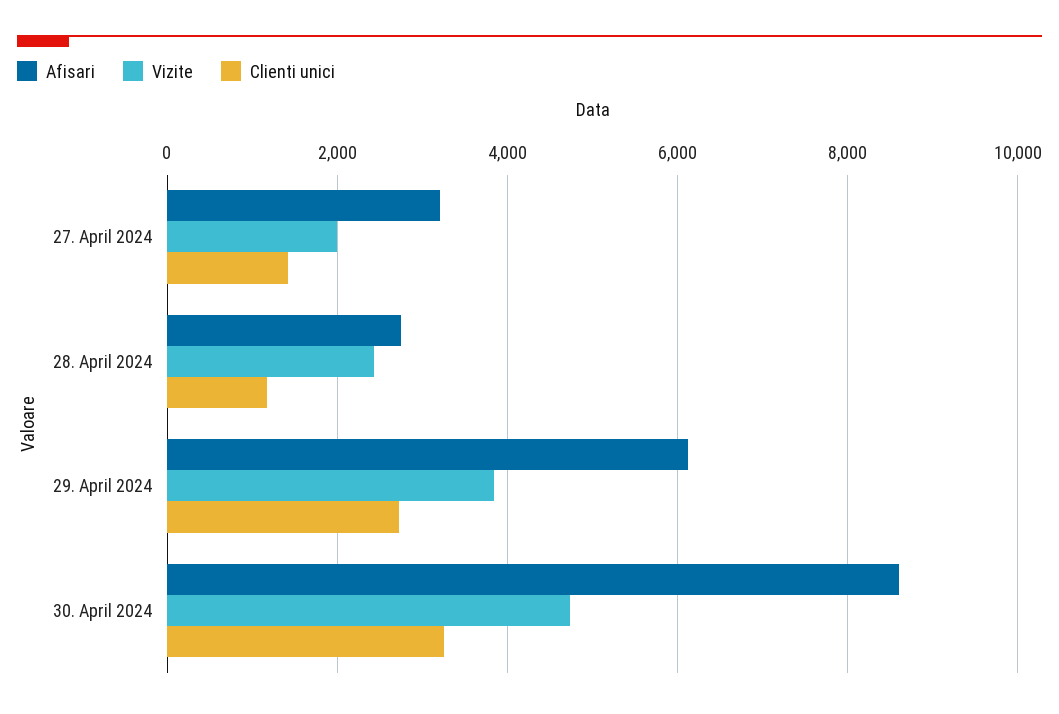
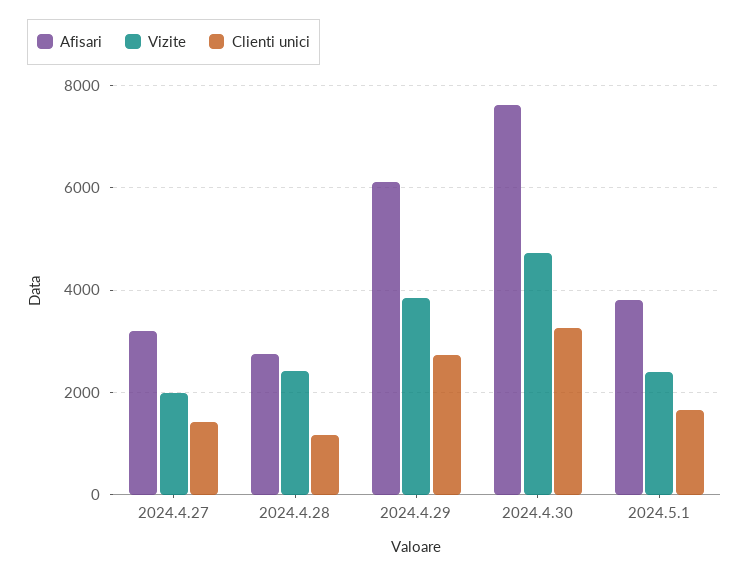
Afisari, 30. April 2024: 8600 -> 7600
Afisari, 2024.5.1: none -> 3800
Vizite, 2024.5.1: none -> 2400
Clienti unici, 2024.5.1: none -> 1600

